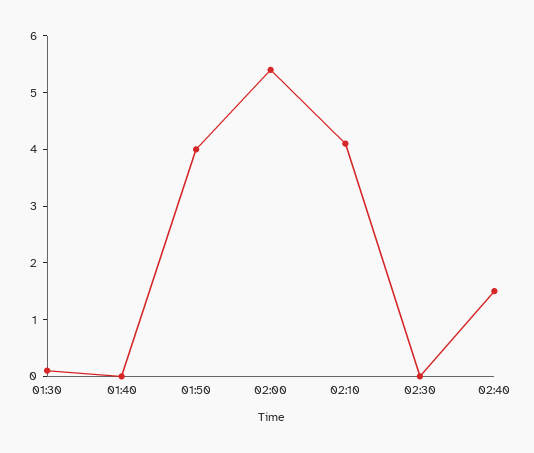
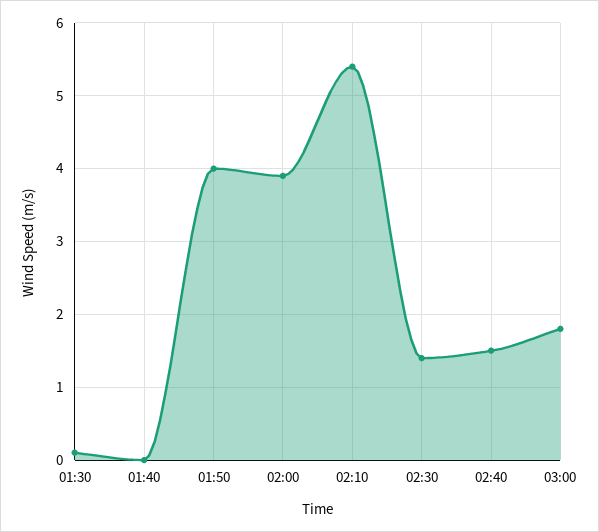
02:00: 5.5 -> 3.9
02:10: 4 -> 5.4
02:30: 0 -> 1.4
03:00: none -> 1.8

